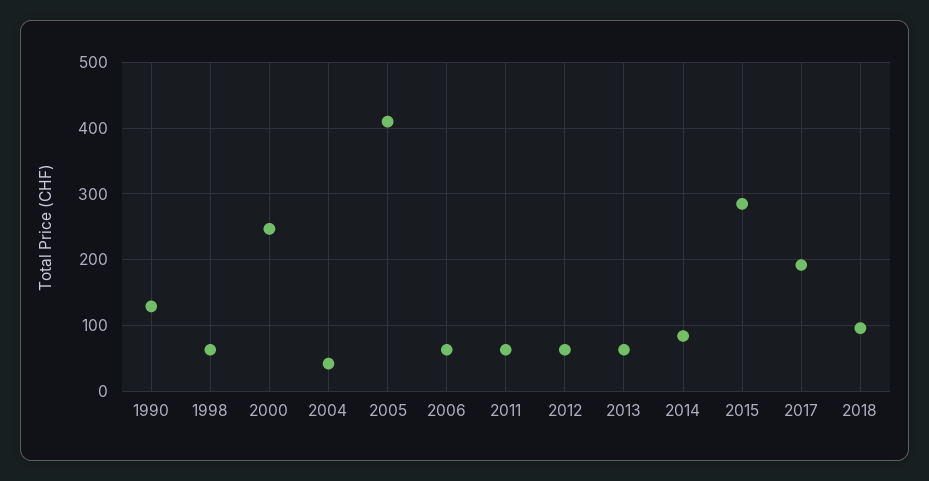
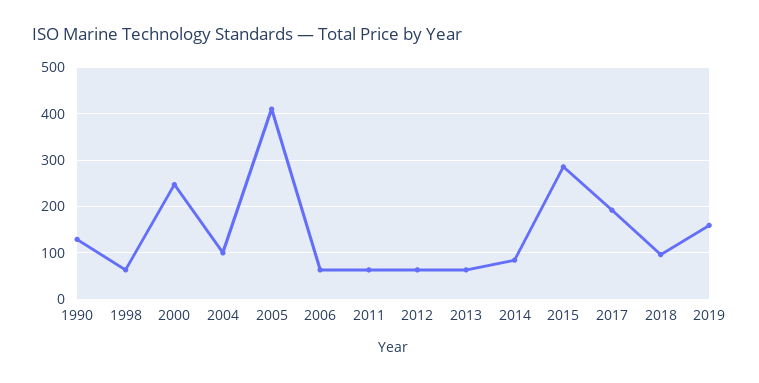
2004: 40 -> 100
2019: none -> 160

